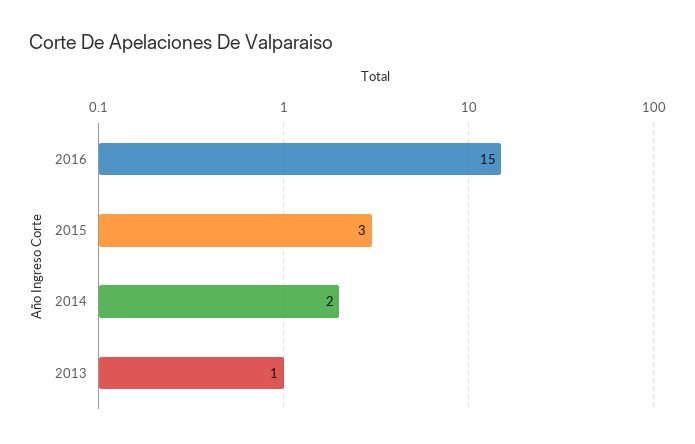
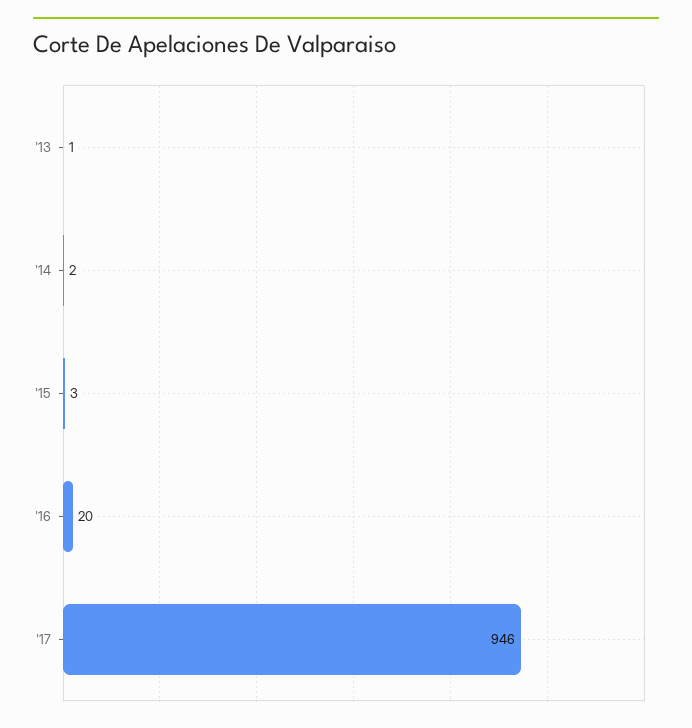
2016: 15 -> 20
'17: none -> 946

